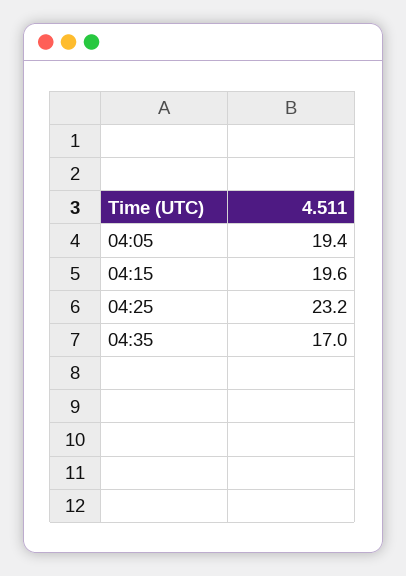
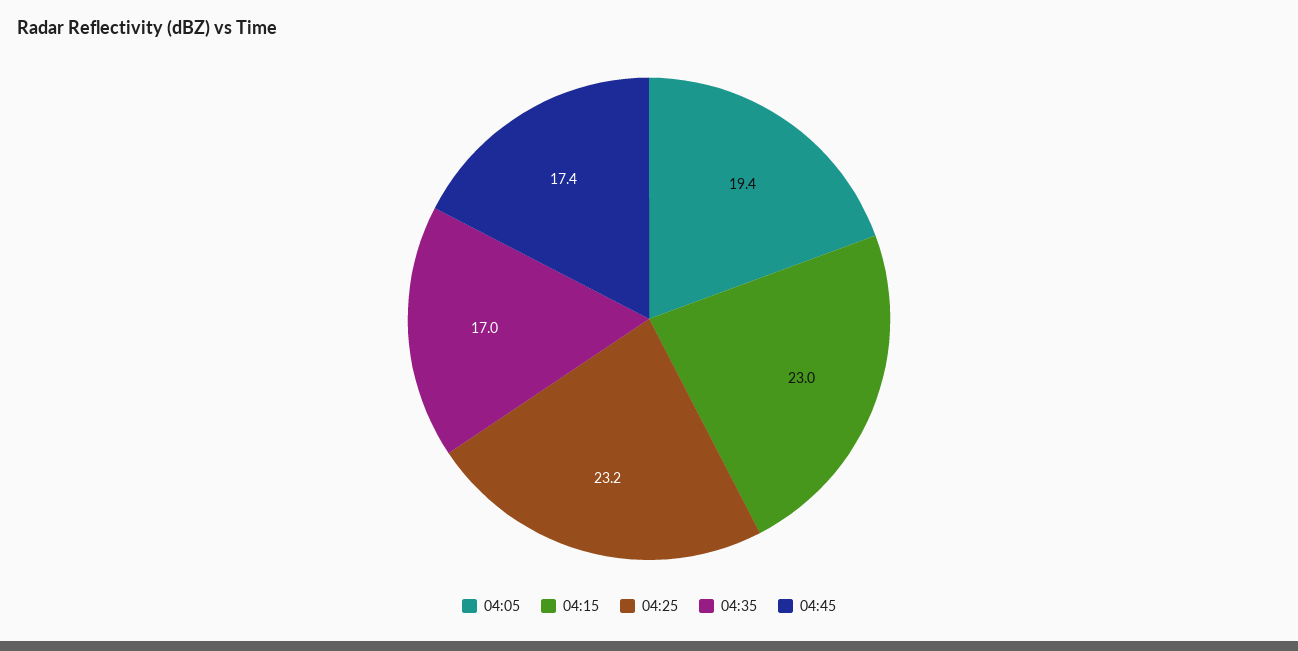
04:15: 19.6 -> 23
04:45: none -> 17.4

